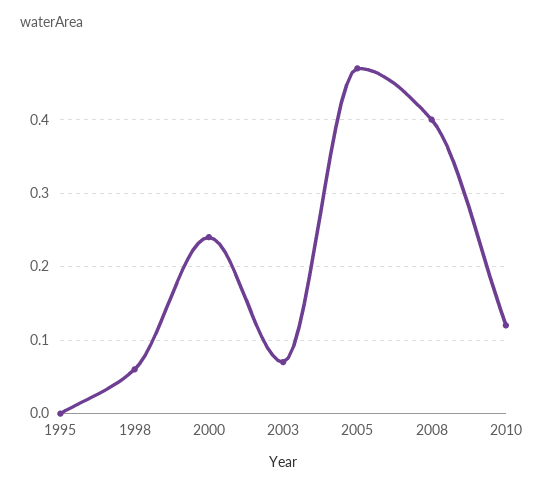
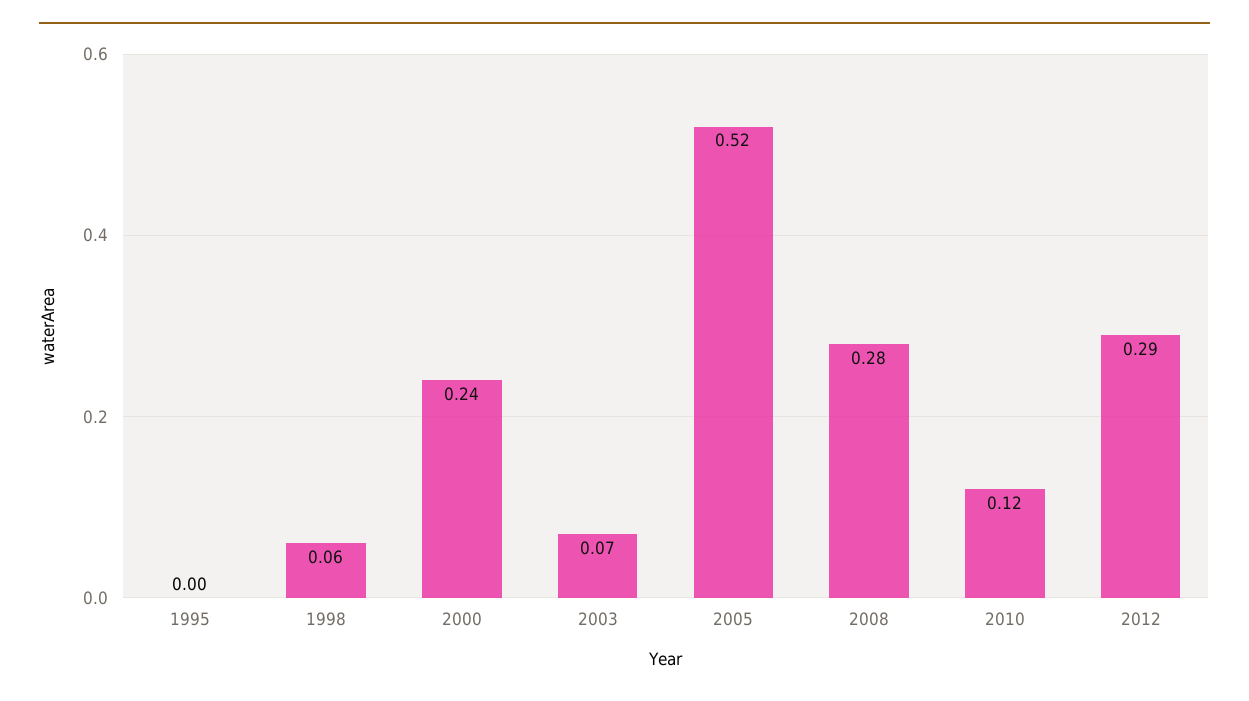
2005: 0.47 -> 0.52
2008: 0.4 -> 0.28
2012: none -> 0.29

